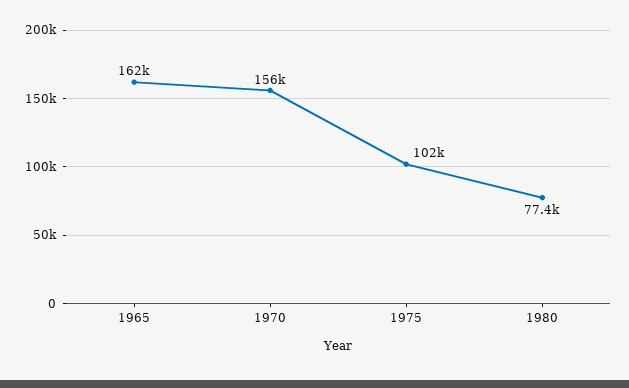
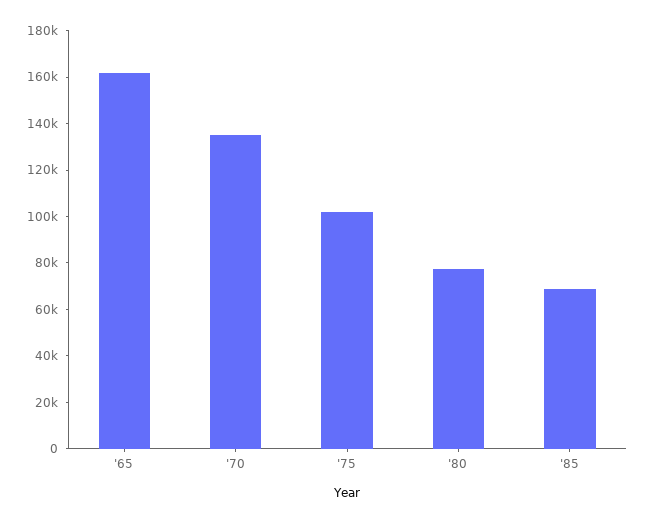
1970: 156000 -> 135000
'85: none -> 70000

